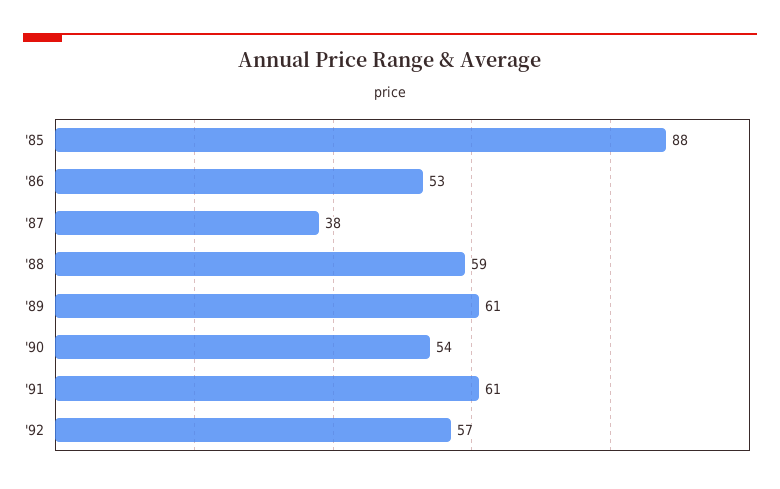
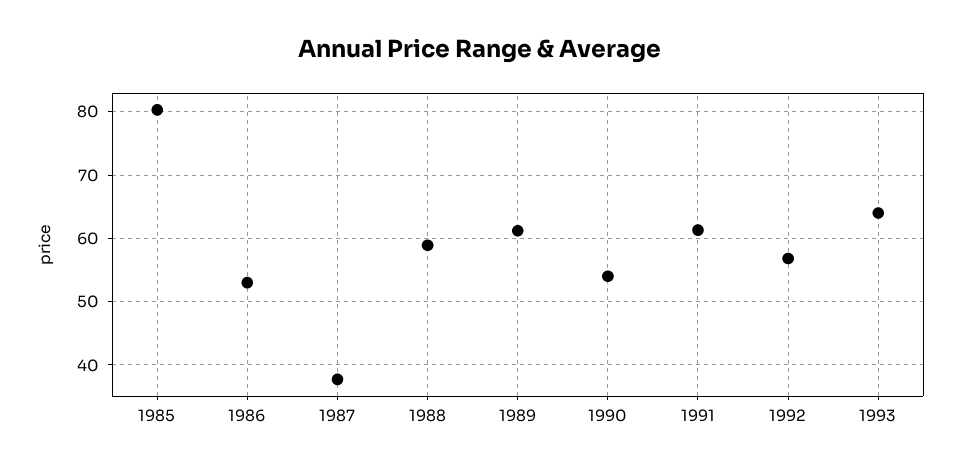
'85: 88 -> 80
1993: none -> 64

